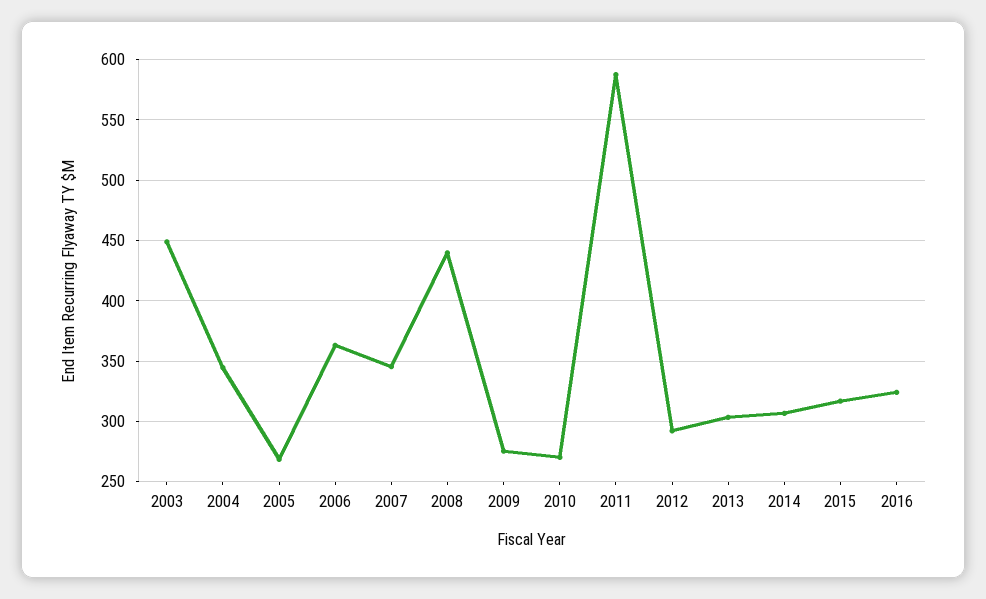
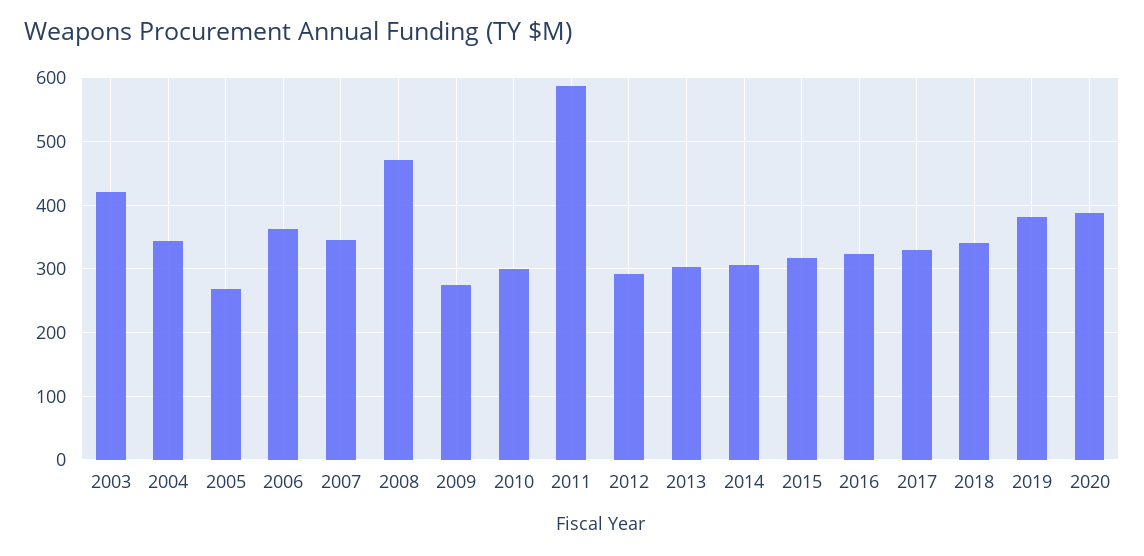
2003: 450 -> 420
2008: 440 -> 470
2010: 270 -> 300
2017: none -> 330
2018: none -> 340
2019: none -> 380
2020: none -> 390

